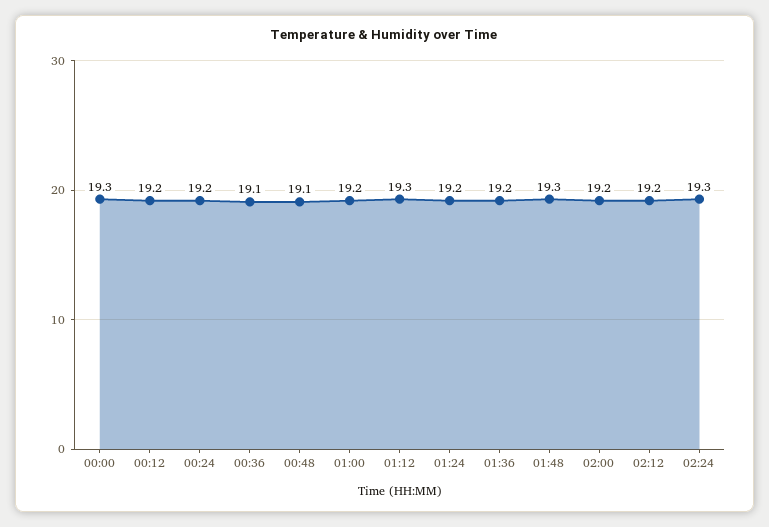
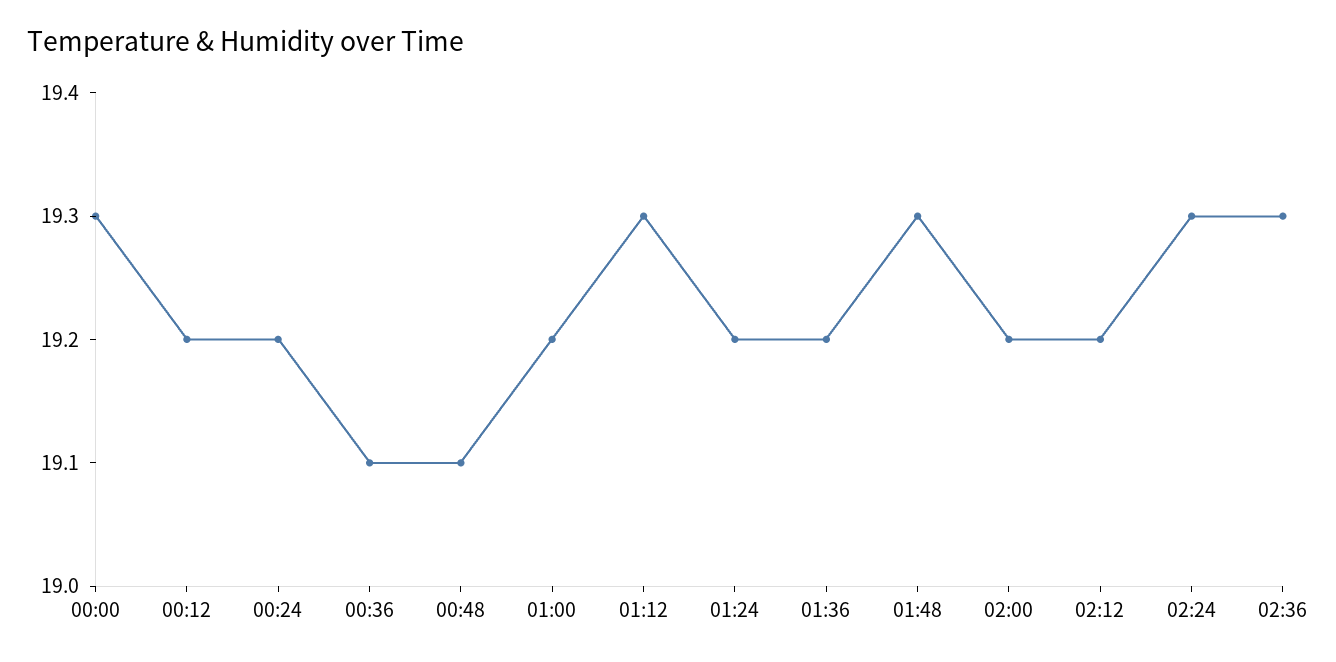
02:36: none -> 19.3

